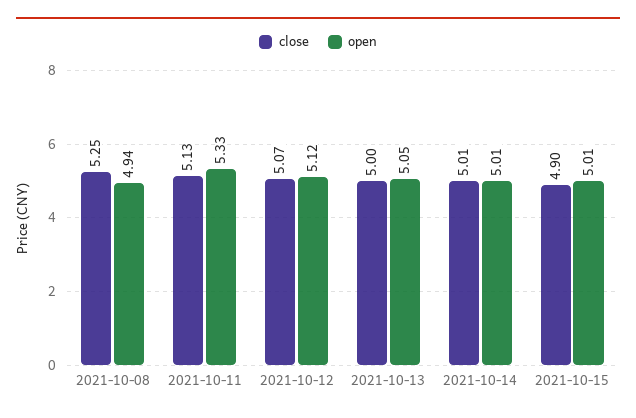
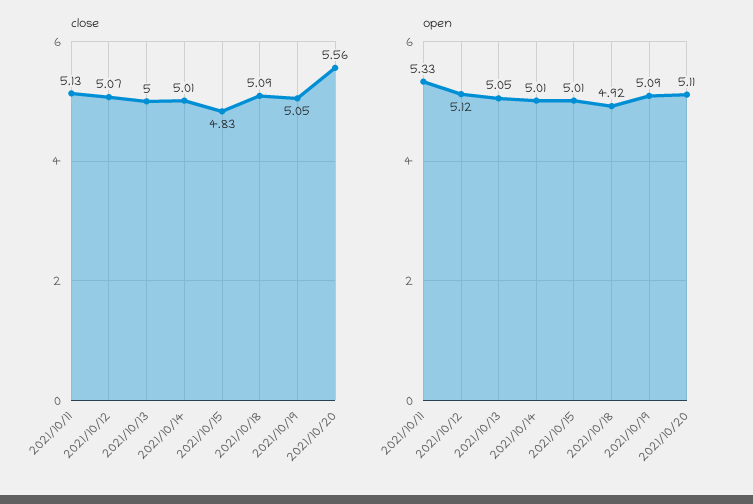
close, 2021-10-08: 5.25 -> none
open, 2021-10-08: 4.94 -> none
close, 2021-10-15: 4.9 -> 4.83
close, 2021/10/18: none -> 5.09
close, 2021/10/19: none -> 5.05
close, 2021/10/20: none -> 5.56
open, 2021/10/18: none -> 4.92
open, 2021/10/19: none -> 5.09
open, 2021/10/20: none -> 5.11

